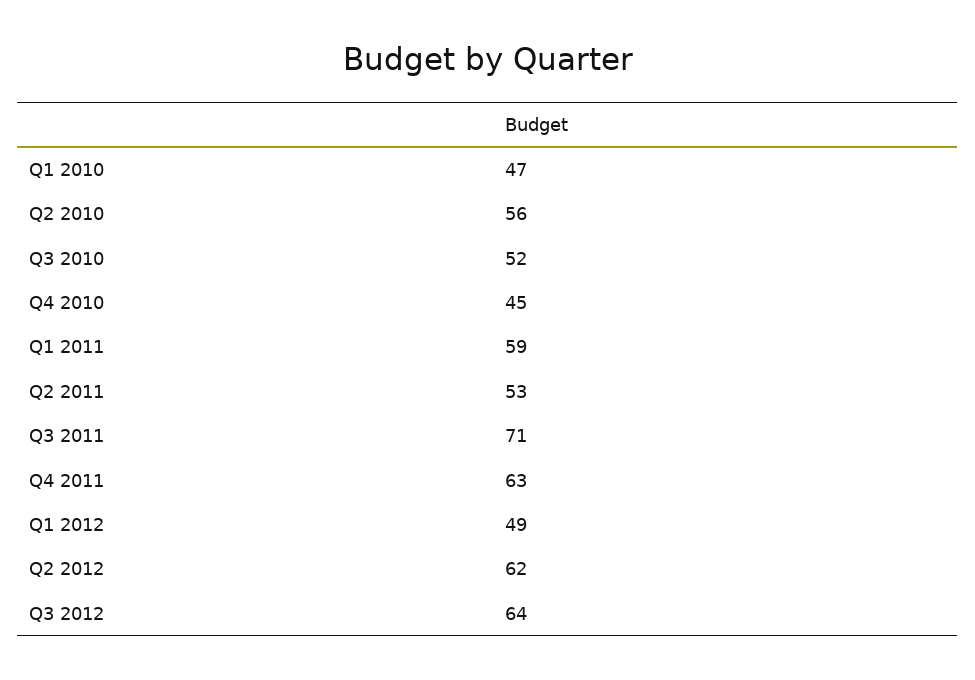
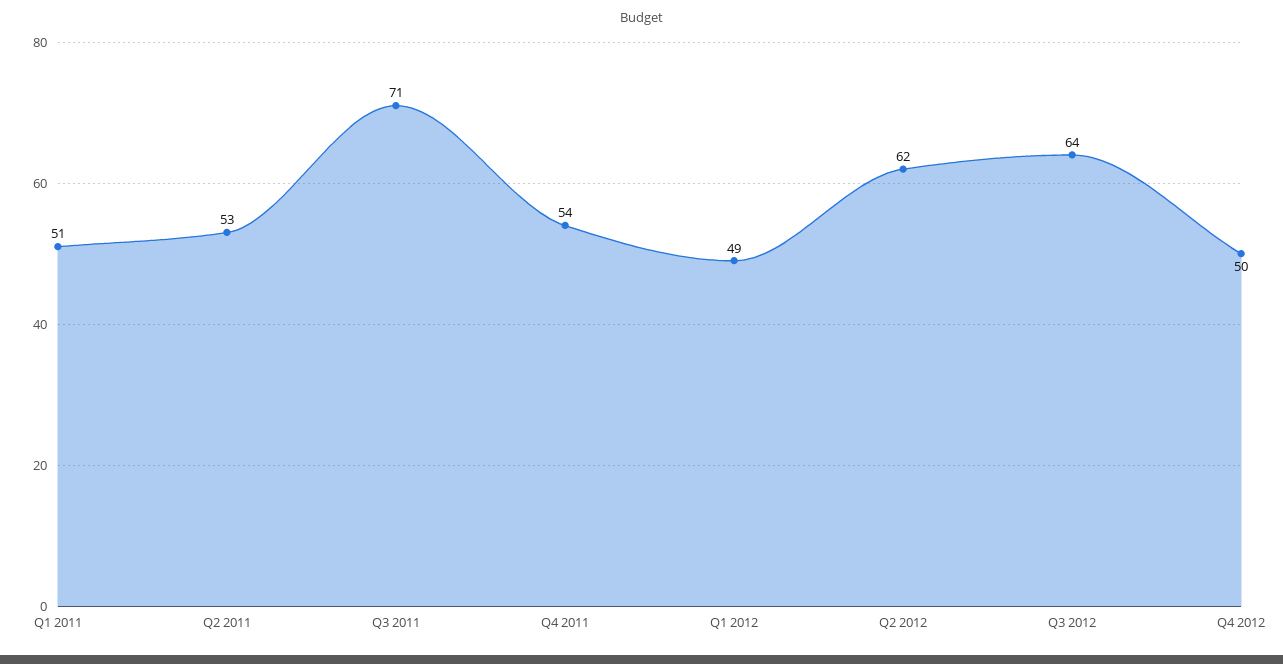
Q1 2010: 47 -> none
Q2 2010: 56 -> none
Q3 2010: 52 -> none
Q4 2010: 45 -> none
Q1 2011: 59 -> 51
Q4 2011: 63 -> 54
Q4 2012: none -> 50

